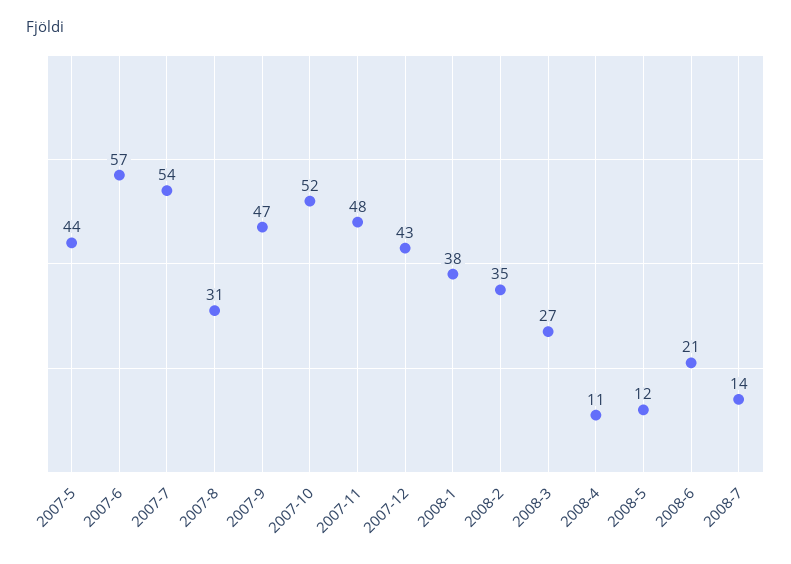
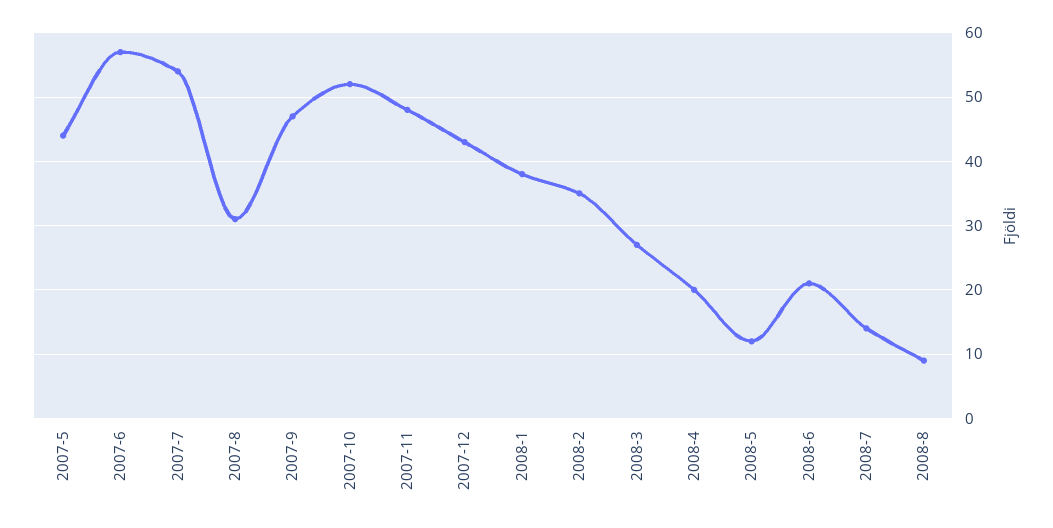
2008-4: 11 -> 20
2008-8: none -> 9

